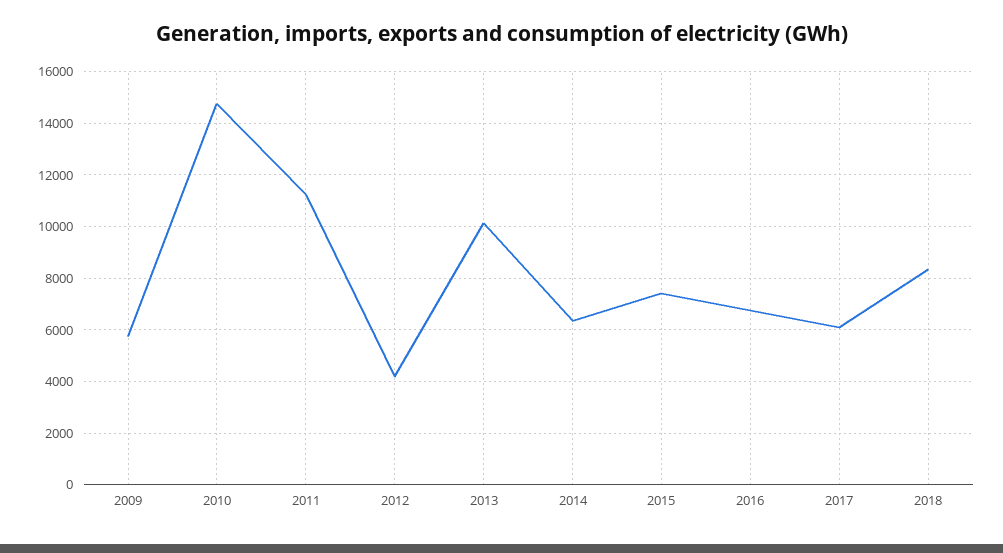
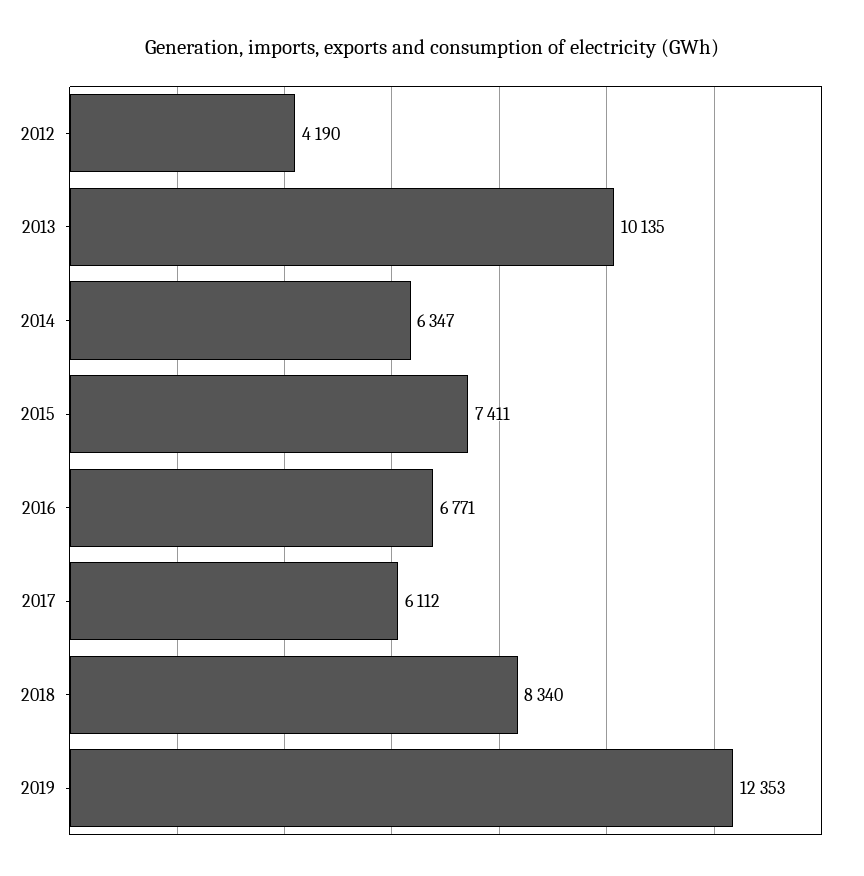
2009: 5750 -> none
2010: 14750 -> none
2011: 11250 -> none
2019: none -> 12353

